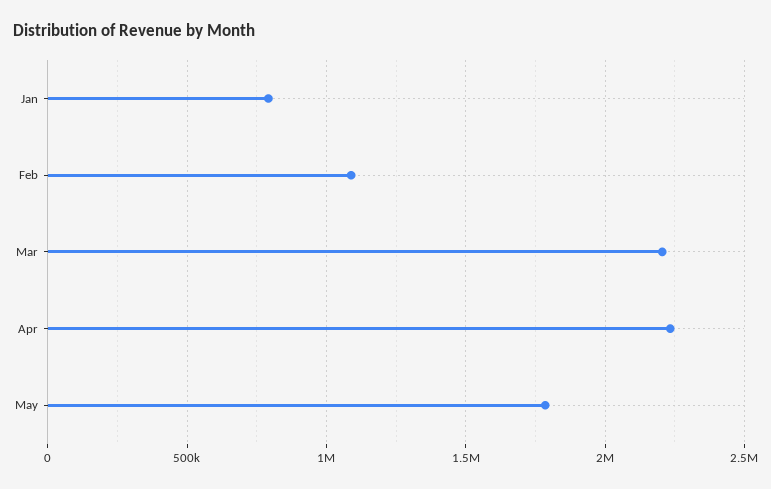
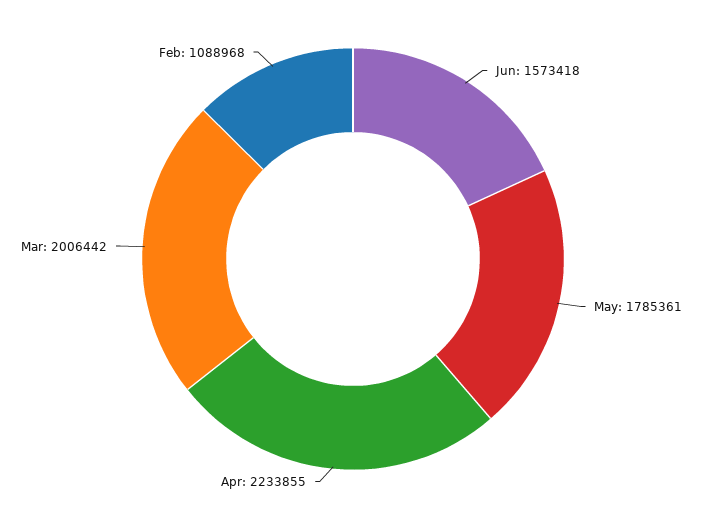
Jan: 800000 -> none
Mar: 2200000 -> 2006442
Jun: none -> 1573418

